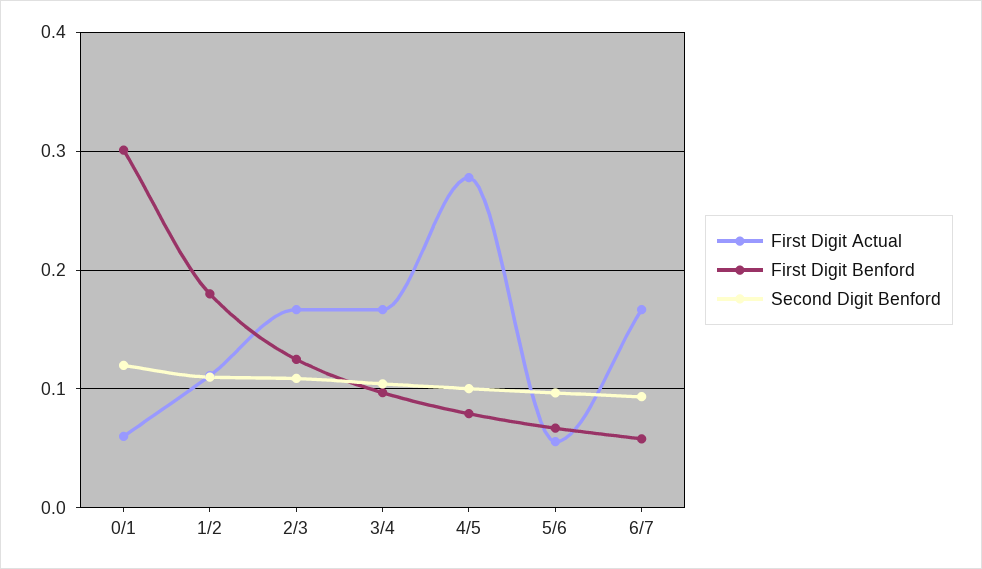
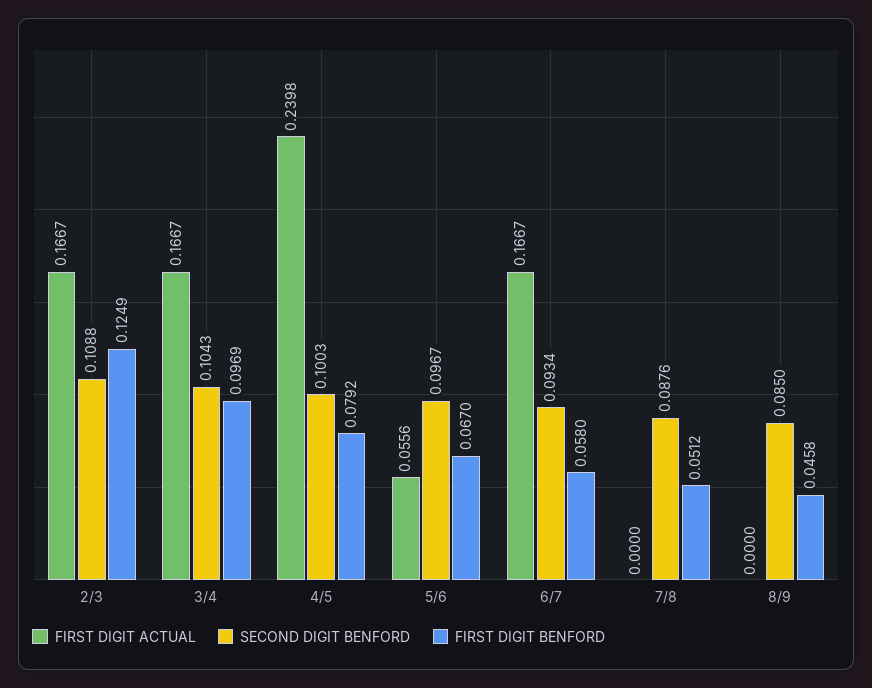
First Digit Actual, 0/1: 0.06 -> none
First Digit Benford, 0/1: 0.3 -> none
Second Digit Benford, 0/1: 0.12 -> none
First Digit Actual, 1/2: 0.11 -> none
First Digit Benford, 1/2: 0.18 -> none
Second Digit Benford, 1/2: 0.11 -> none
First Digit Actual, 4/5: 0.28 -> 0.2398
First Digit Actual, 7/8: none -> 0
Second Digit Benford, 7/8: none -> 0.0876
First Digit Benford, 7/8: none -> 0.0512
First Digit Actual, 8/9: none -> 0
Second Digit Benford, 8/9: none -> 0.085
First Digit Benford, 8/9: none -> 0.0458

